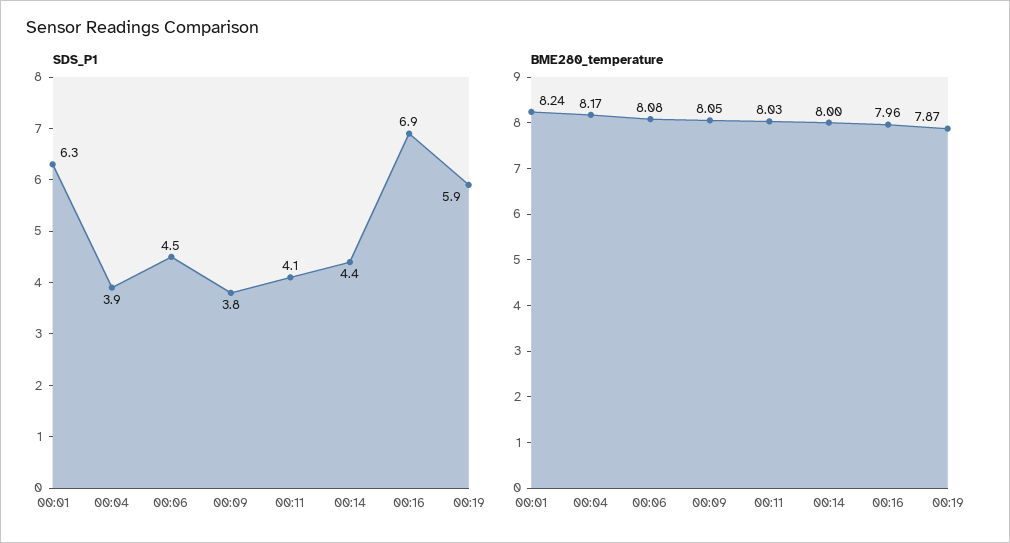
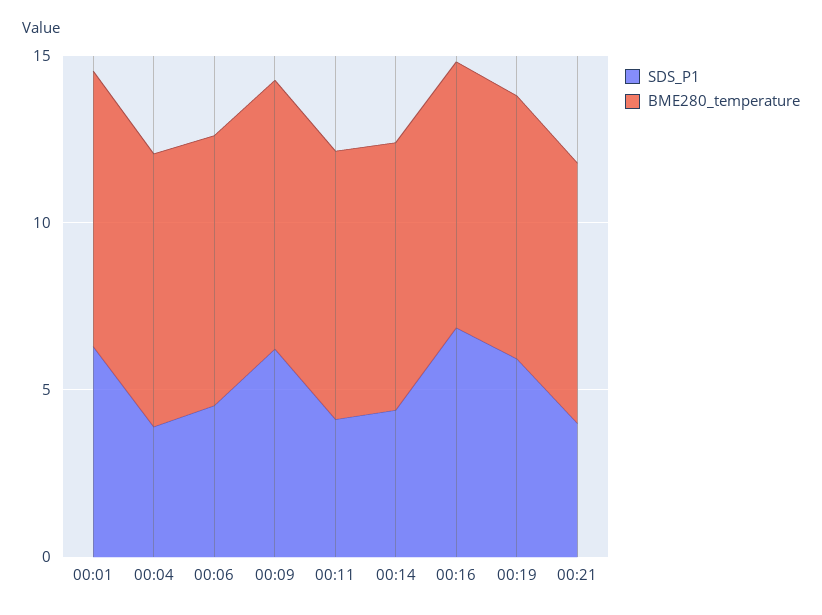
SDS_P1, 00:09: 3.8 -> 6
SDS_P1, 00:21: none -> 4
BME280_temperature, 00:21: none -> 8

